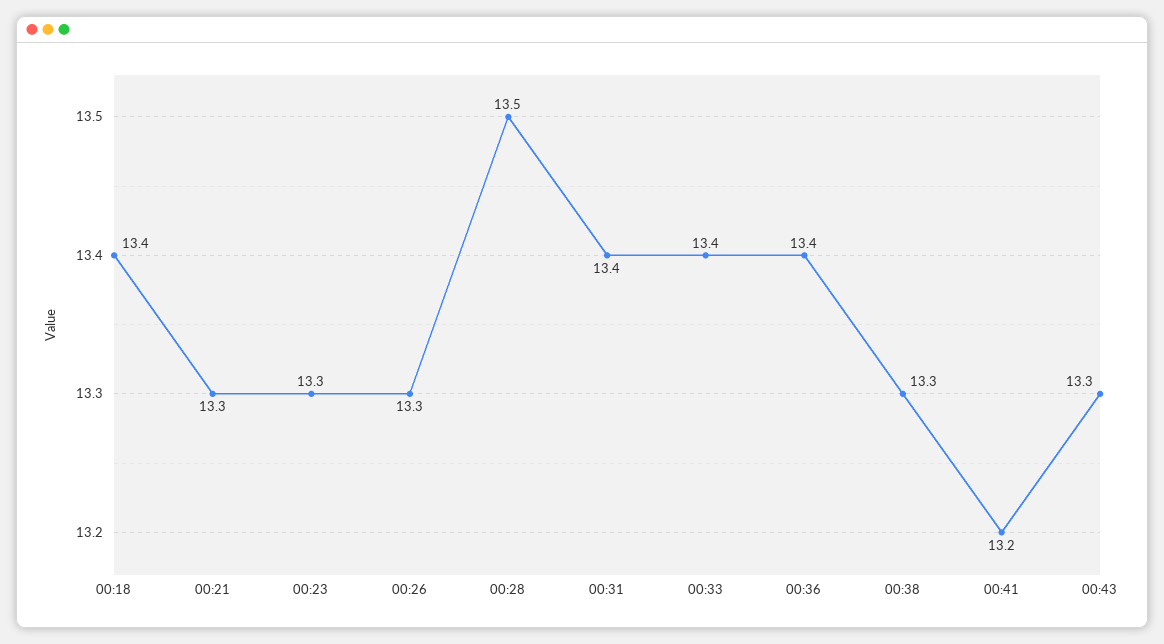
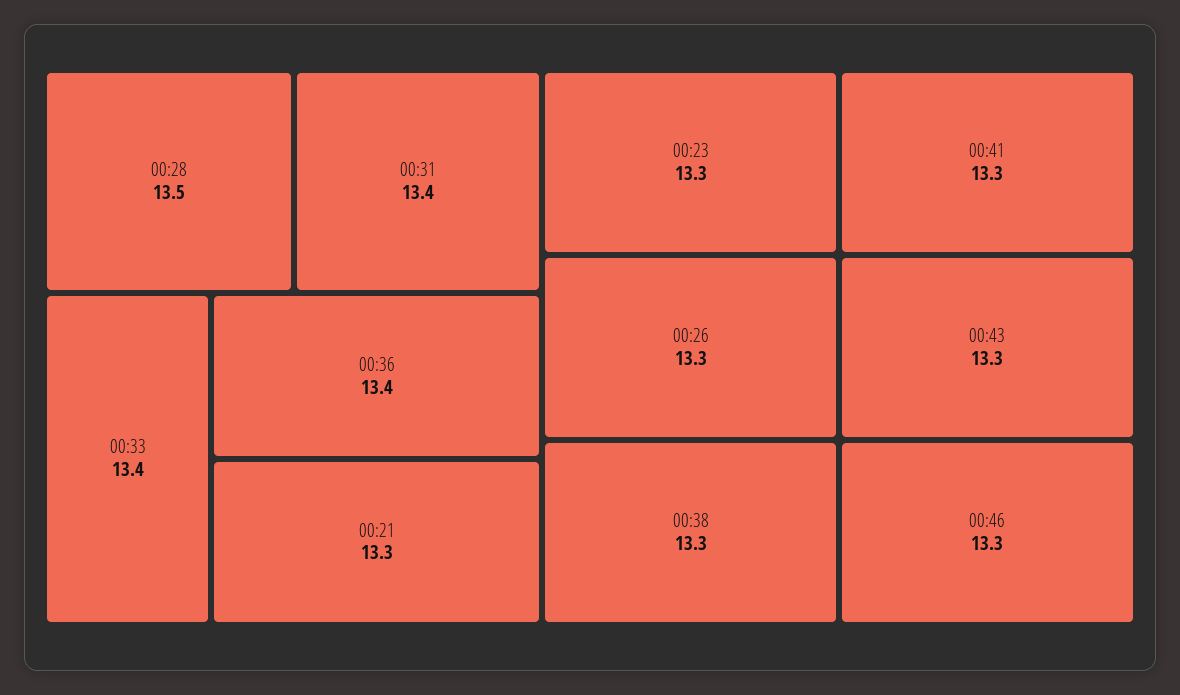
00:18: 13.4 -> none
00:41: 13.2 -> 13.3
00:46: none -> 13.3

